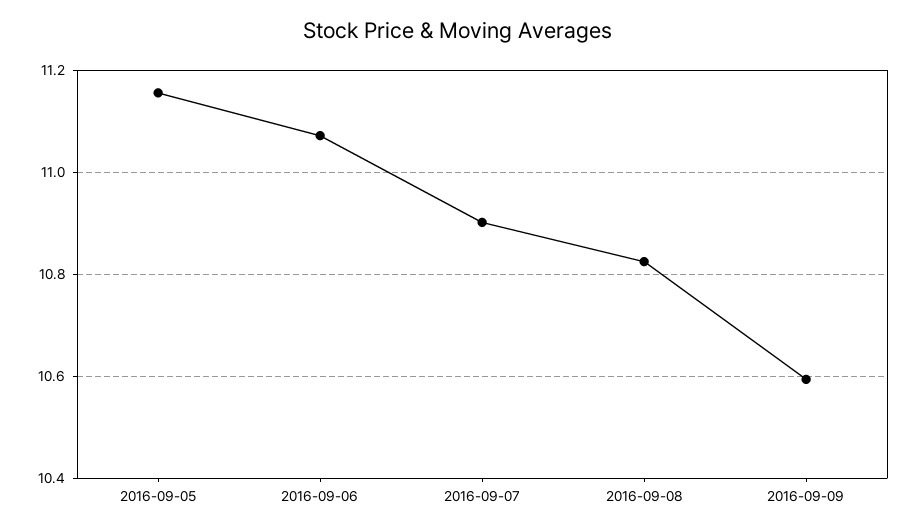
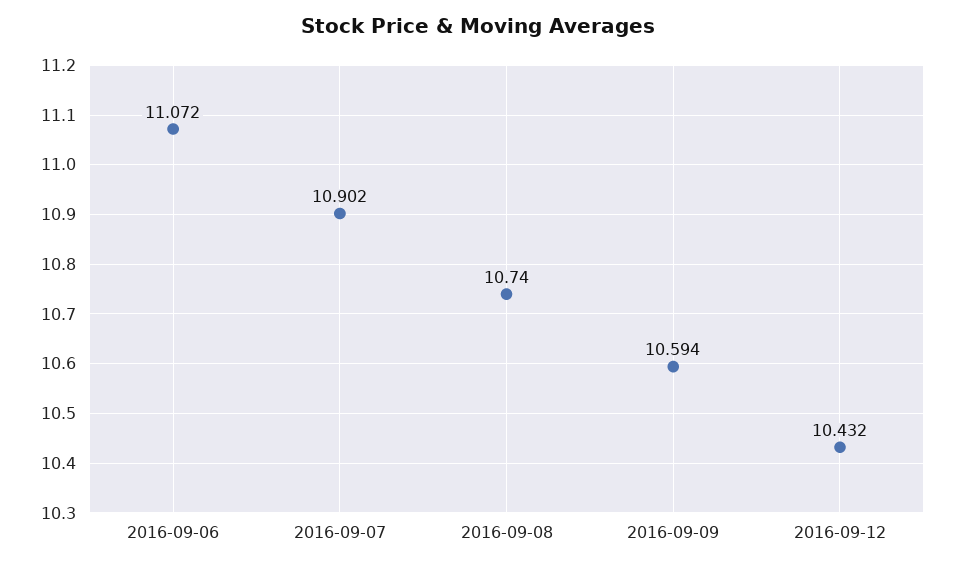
2016-09-05: 11.16 -> none
2016-09-08: 10.82 -> 10.74
2016-09-12: none -> 10.432

